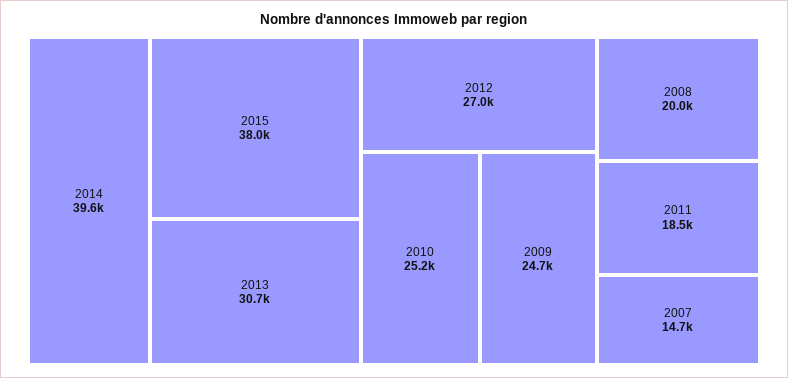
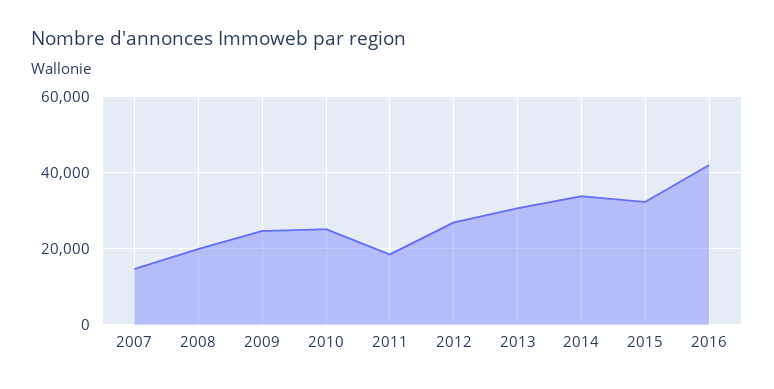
2014: 39600 -> 34000
2015: 38000 -> 32000
2016: none -> 42000

